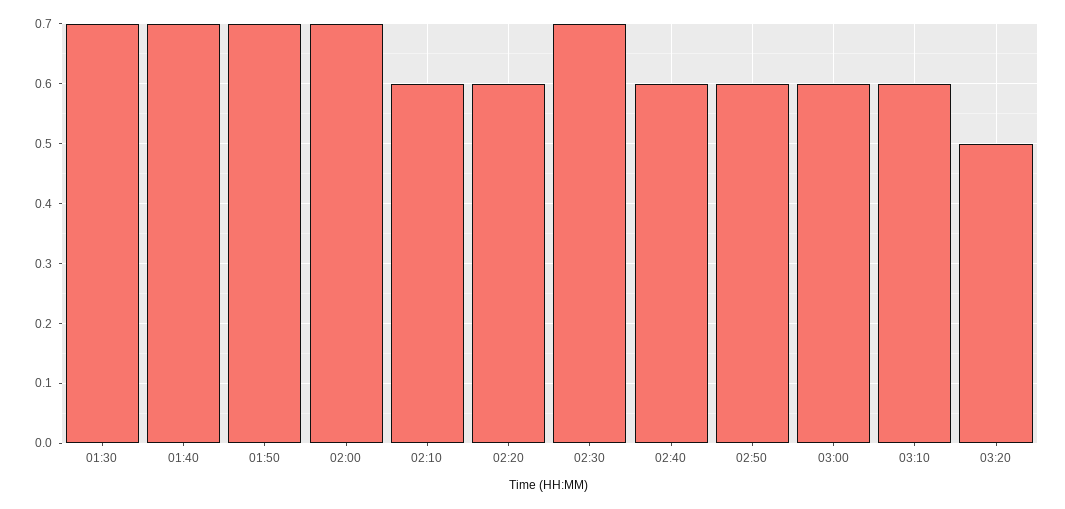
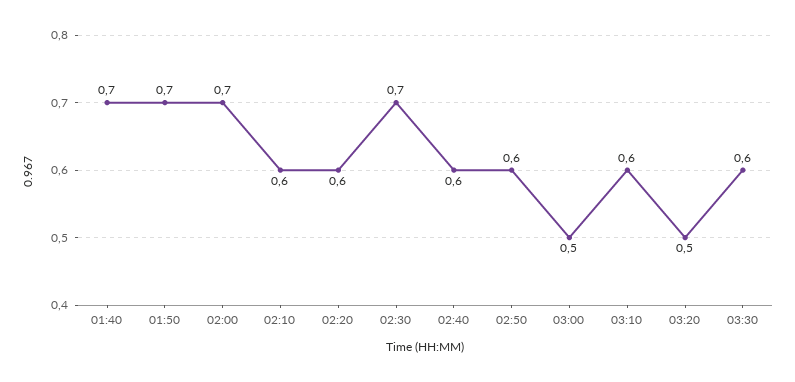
01:30: 0.7 -> none
03:00: 0.6 -> 0.5
03:30: none -> 0.6

